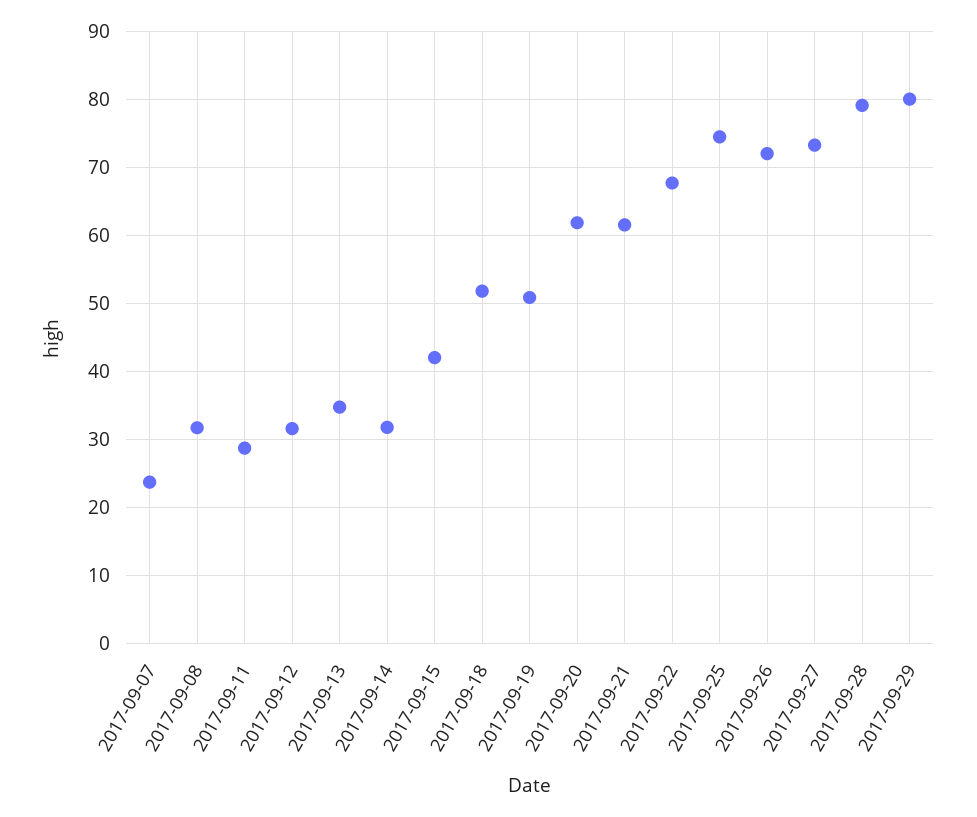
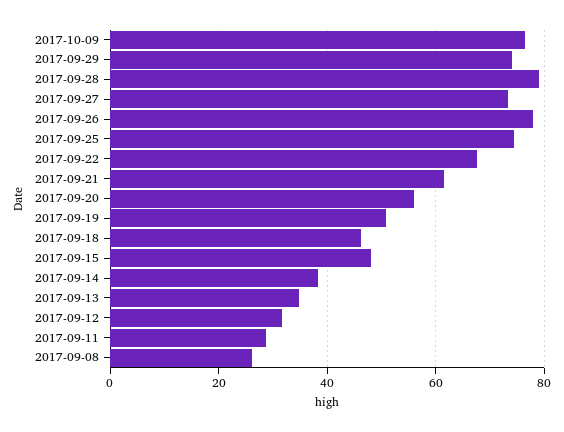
2017-09-07: 24 -> none
2017-09-08: 32 -> 26
2017-09-14: 32 -> 38
2017-09-15: 42 -> 48
2017-09-18: 52 -> 46
2017-09-20: 62 -> 56
2017-09-26: 72 -> 78
2017-09-29: 80 -> 74
2017-10-09: none -> 76

